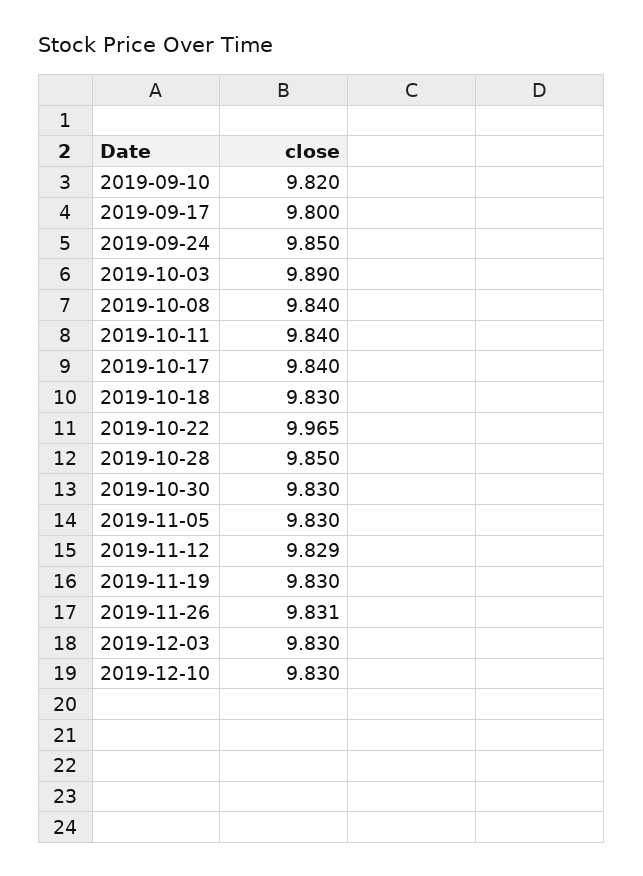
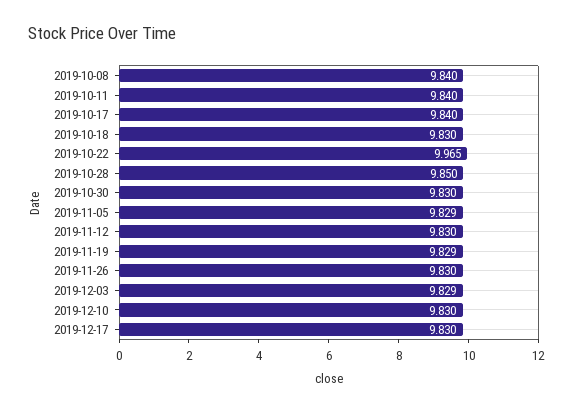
2019-09-10: 9.82 -> none
2019-09-17: 9.8 -> none
2019-09-24: 9.85 -> none
2019-10-03: 9.89 -> none
2019-11-05: 9.83 -> 9.829
2019-11-12: 9.829 -> 9.83
2019-11-19: 9.83 -> 9.829
2019-11-26: 9.831 -> 9.83
2019-12-03: 9.83 -> 9.829
2019-12-17: none -> 9.83

